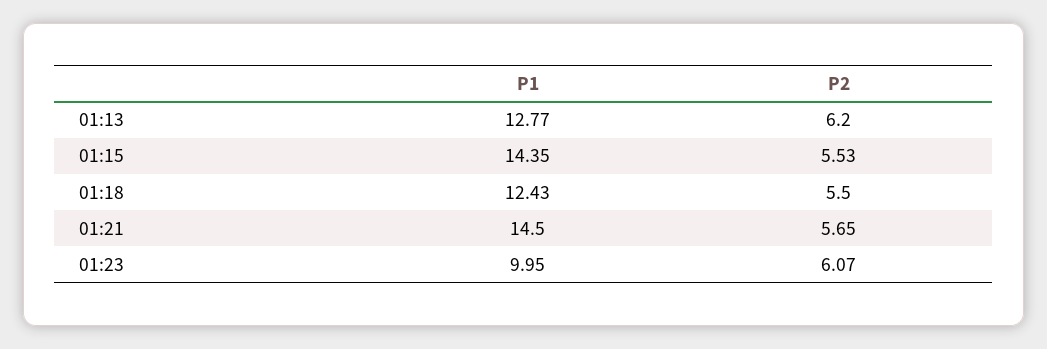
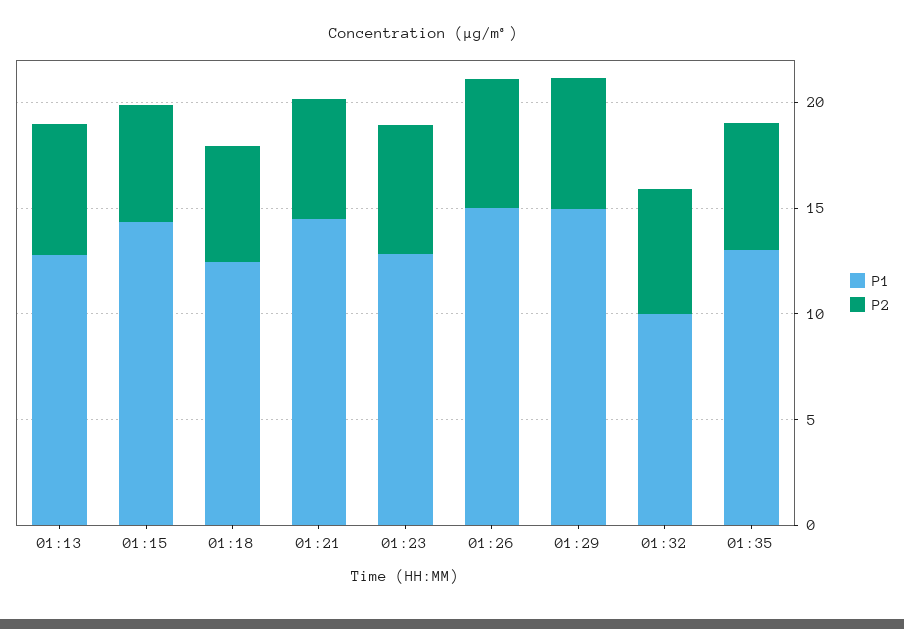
P1, 01:23: 9.95 -> 13
P1, 01:26: none -> 15
P2, 01:26: none -> 6
P1, 01:29: none -> 15
P2, 01:29: none -> 6
P1, 01:32: none -> 10
P2, 01:32: none -> 6
P1, 01:35: none -> 13
P2, 01:35: none -> 6

